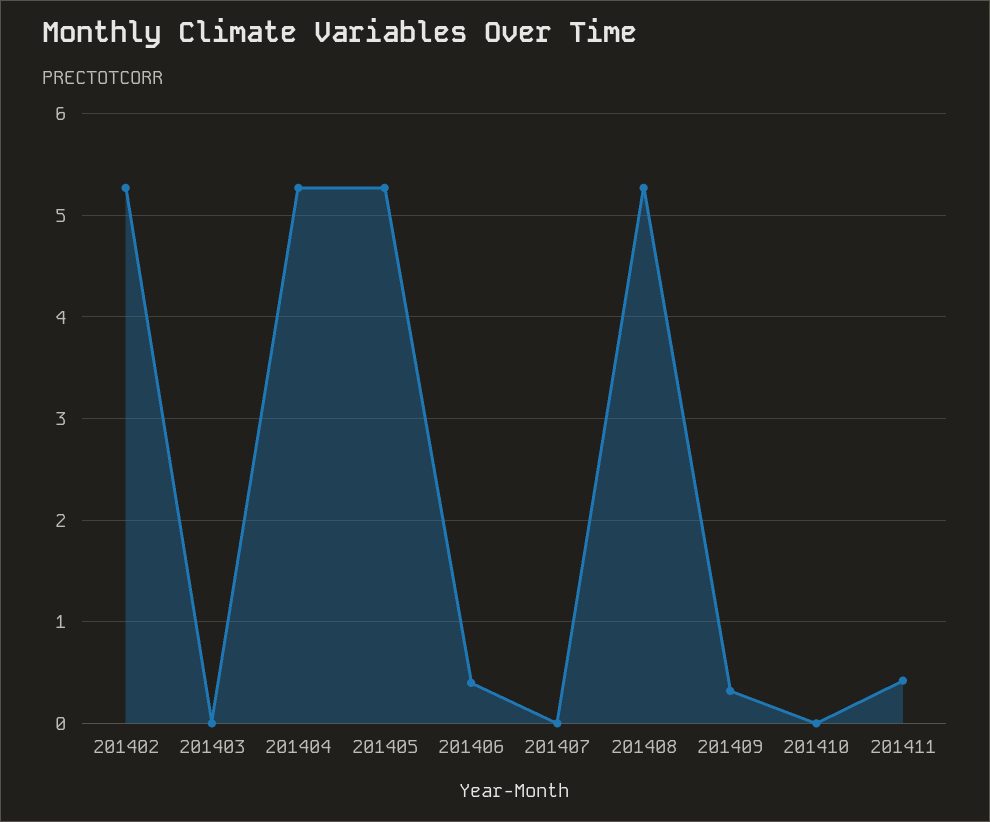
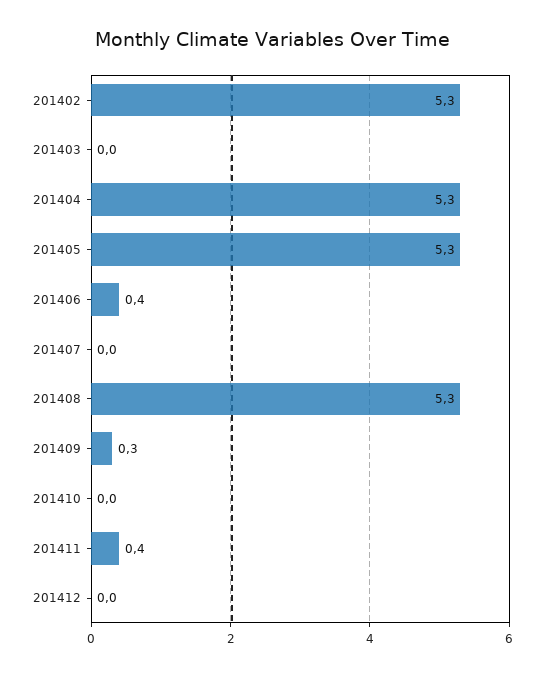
201412: none -> 0

